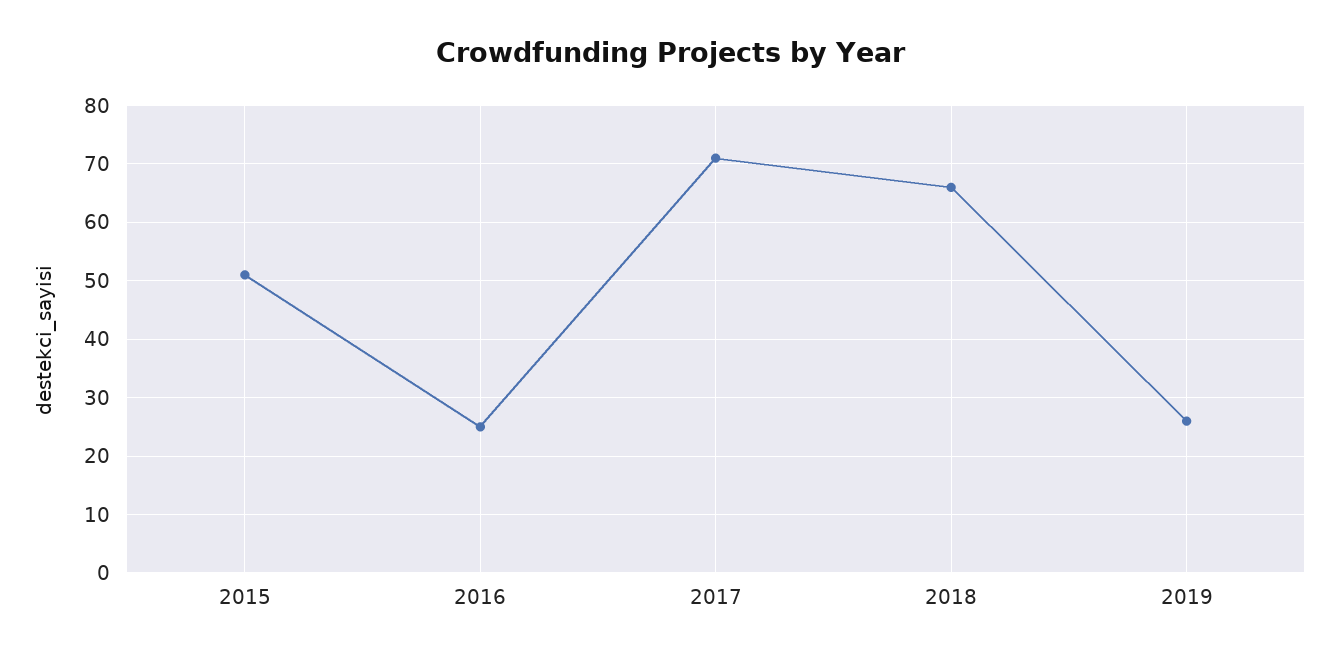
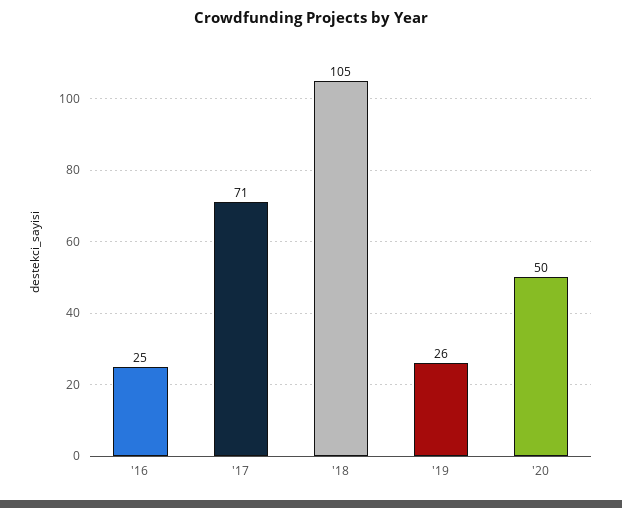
2015: 50 -> none
2018: 65 -> 105
'20: none -> 50

